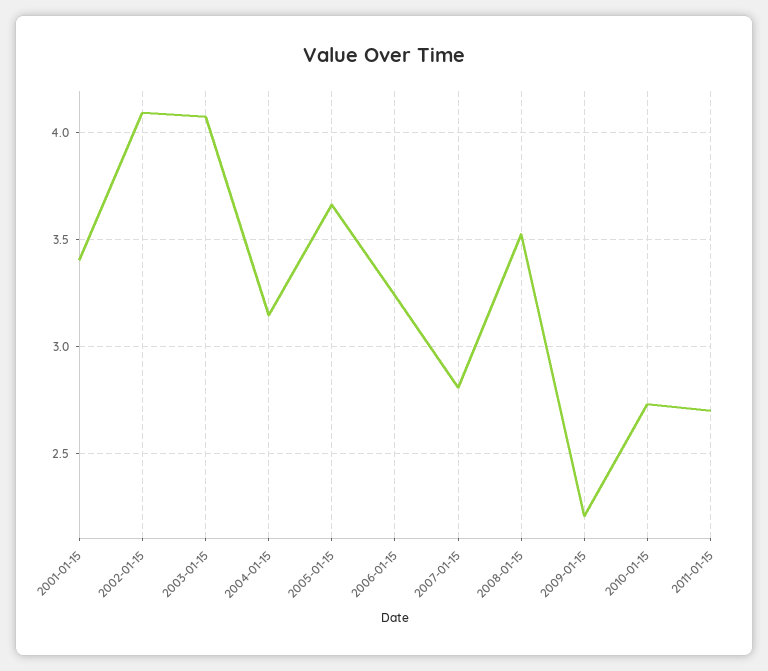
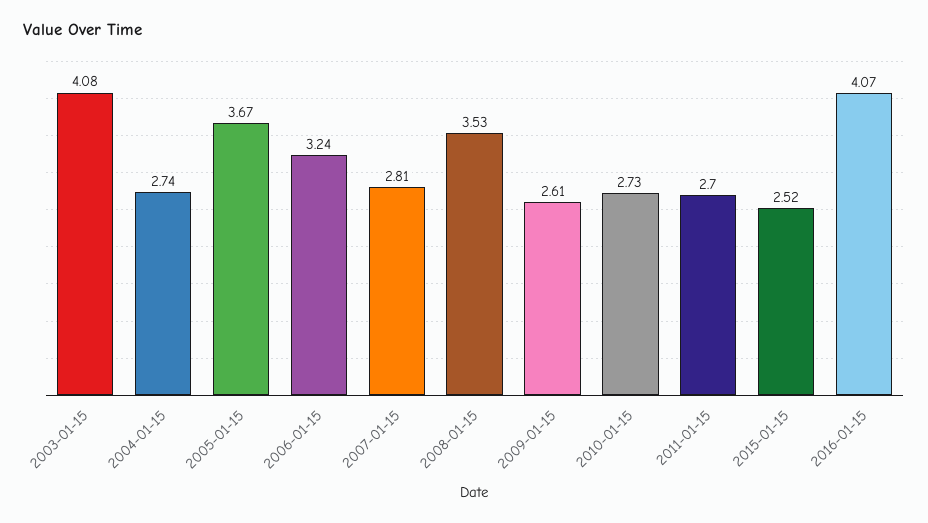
2001-01-15: 3.4 -> none
2002-01-15: 4.1 -> none
2004-01-15: 3.15 -> 2.74
2009-01-15: 2.2 -> 2.61
2015-01-15: none -> 2.52
2016-01-15: none -> 4.07

